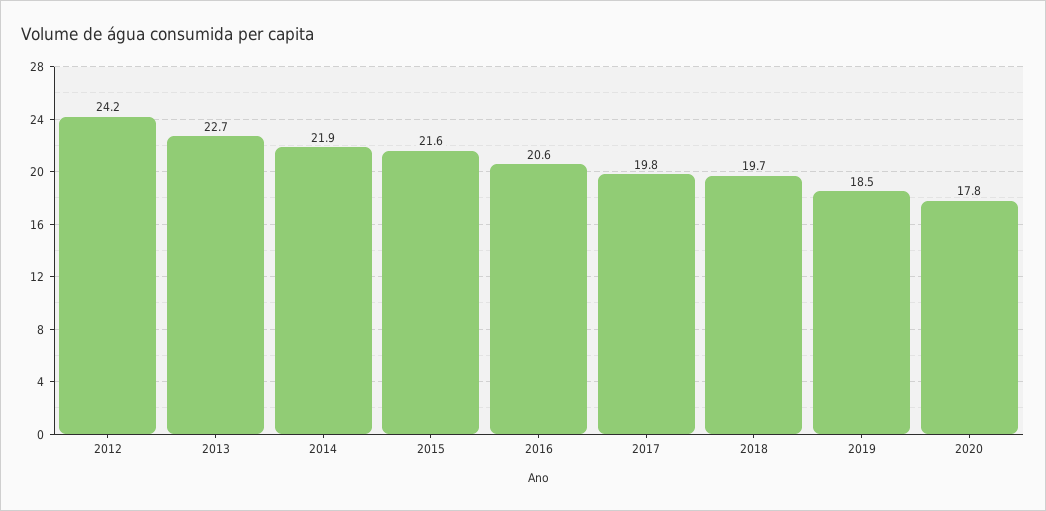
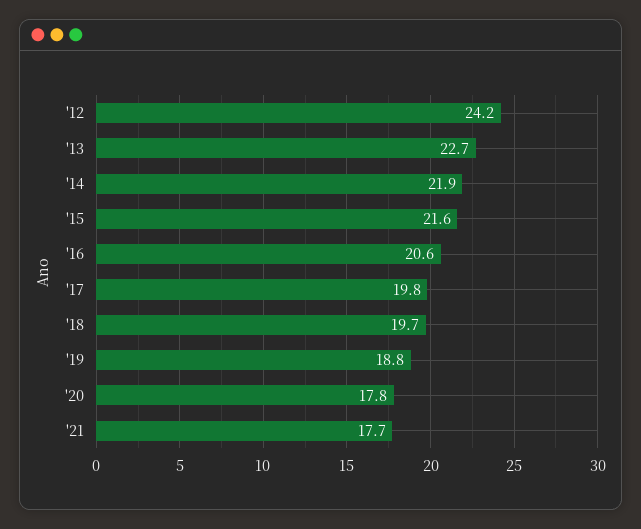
2019: 18.5 -> 18.8
'21: none -> 17.7

